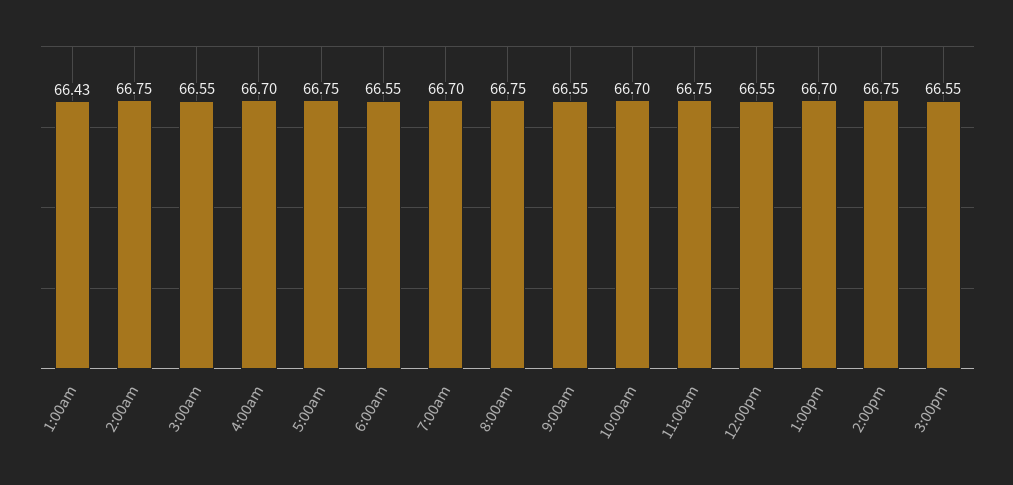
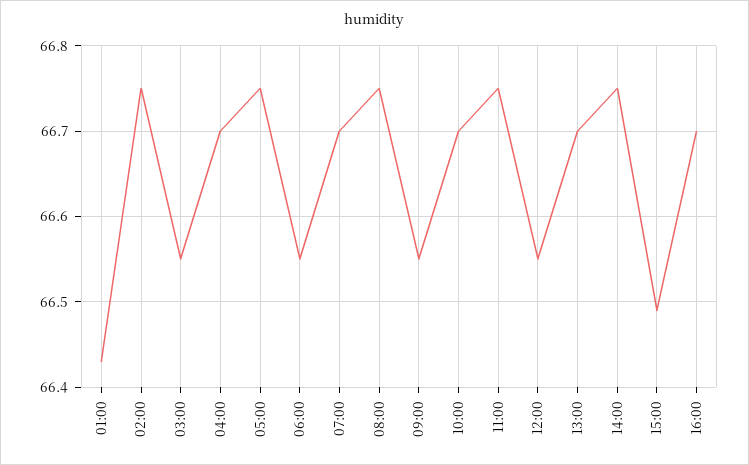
3:00pm: 66.55 -> 66.49
16:00: none -> 66.7

